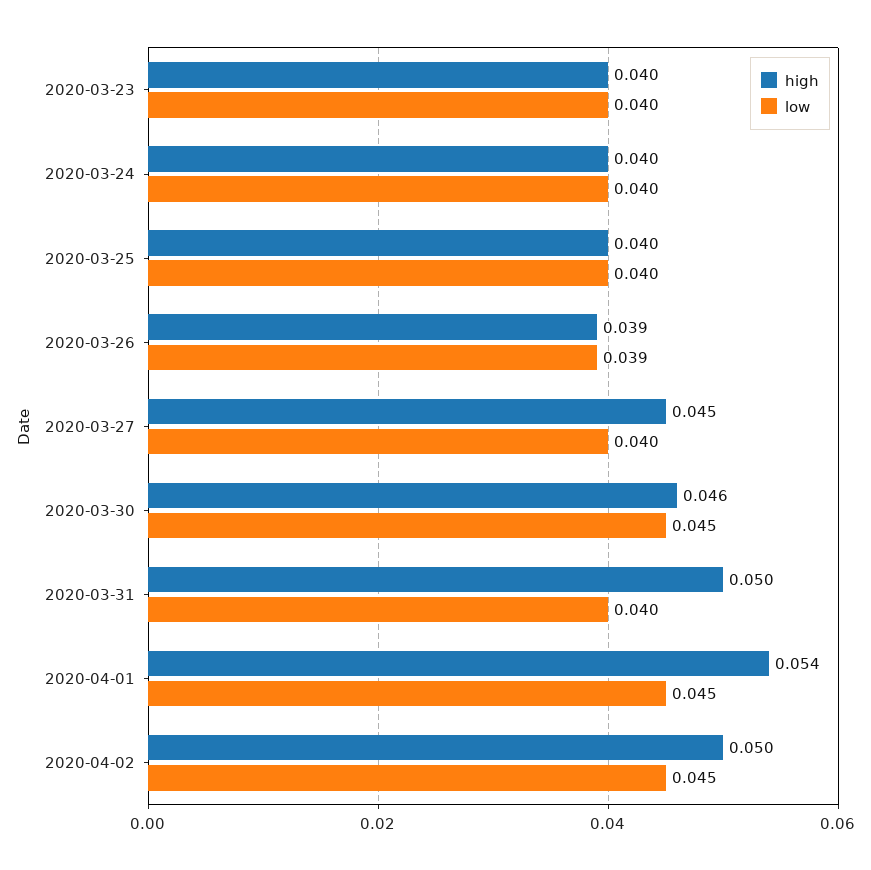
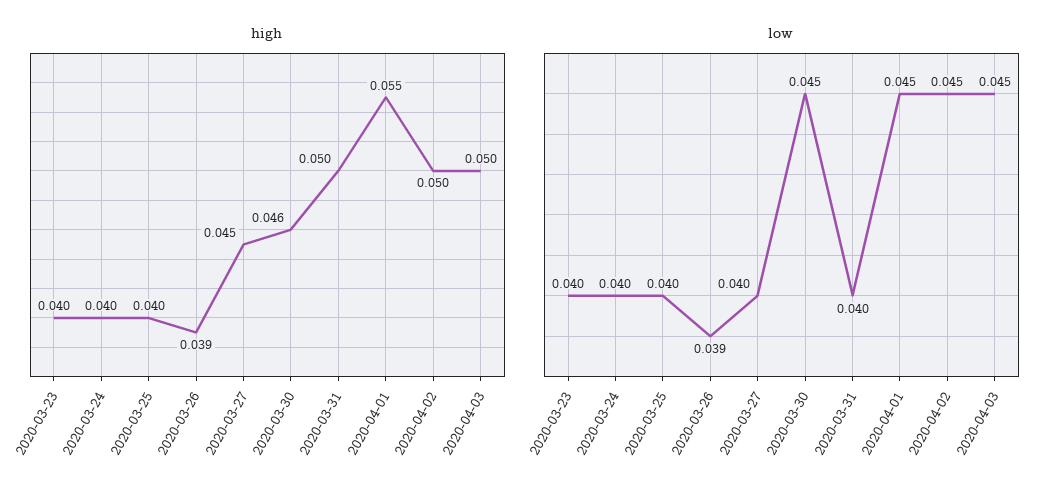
high, 2020-04-01: 0.054 -> 0.055
high, 2020-04-03: none -> 0.05
low, 2020-04-03: none -> 0.045

